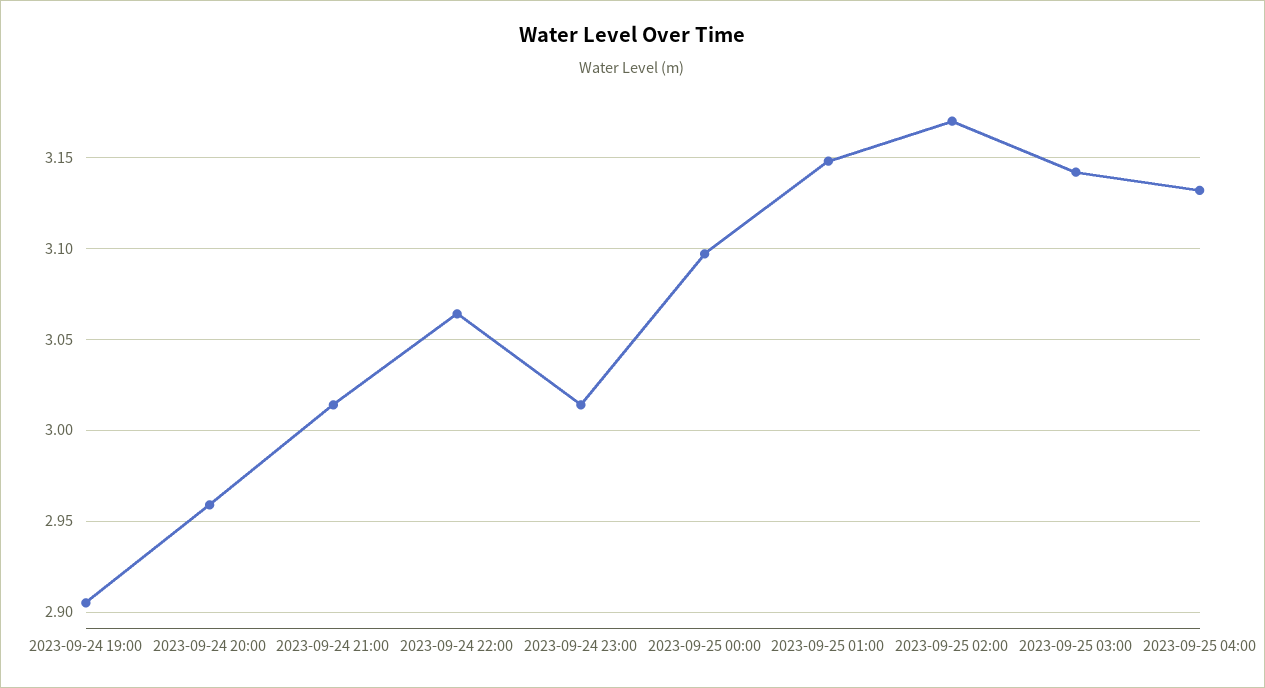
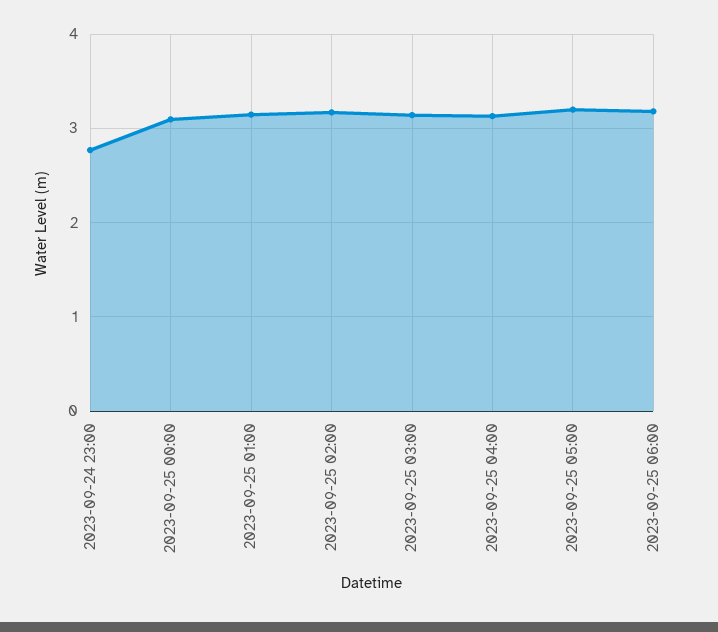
2023-09-24 19:00: 2.905 -> none
2023-09-24 20:00: 2.96 -> none
2023-09-24 21:00: 3.015 -> none
2023-09-24 22:00: 3.065 -> none
2023-09-24 23:00: 3.015 -> 2.8
2023-09-25 05:00: none -> 3.2
2023-09-25 06:00: none -> 3.2

